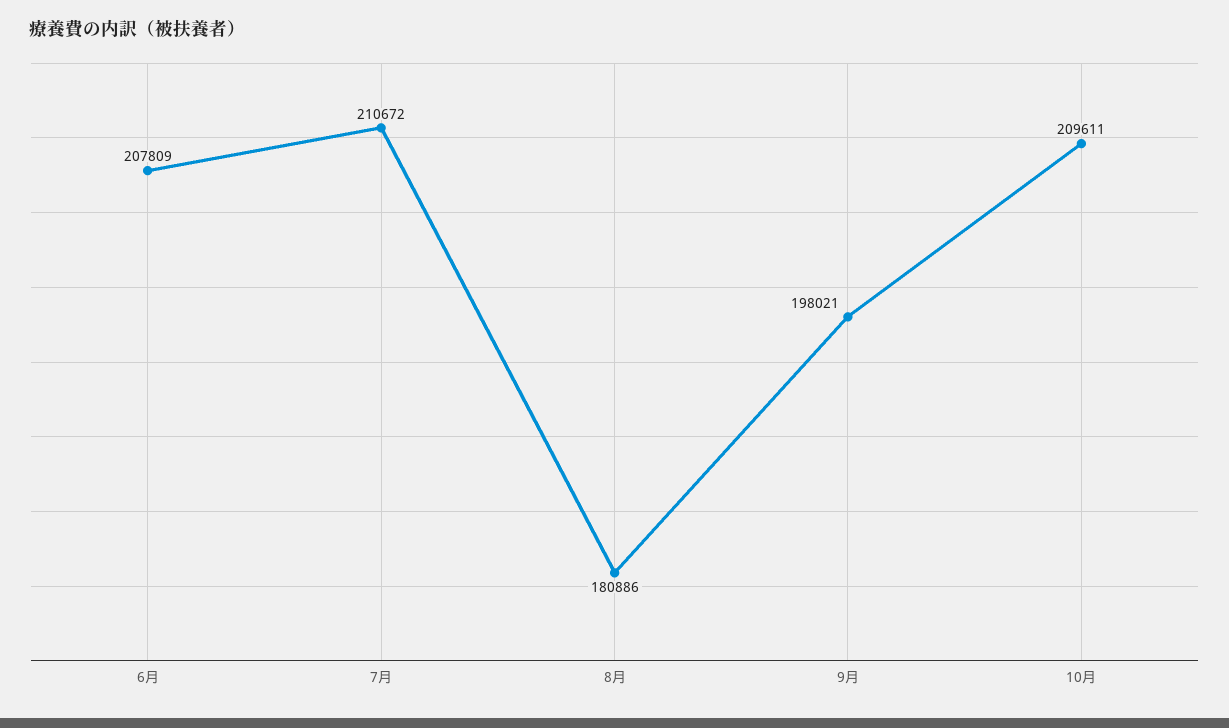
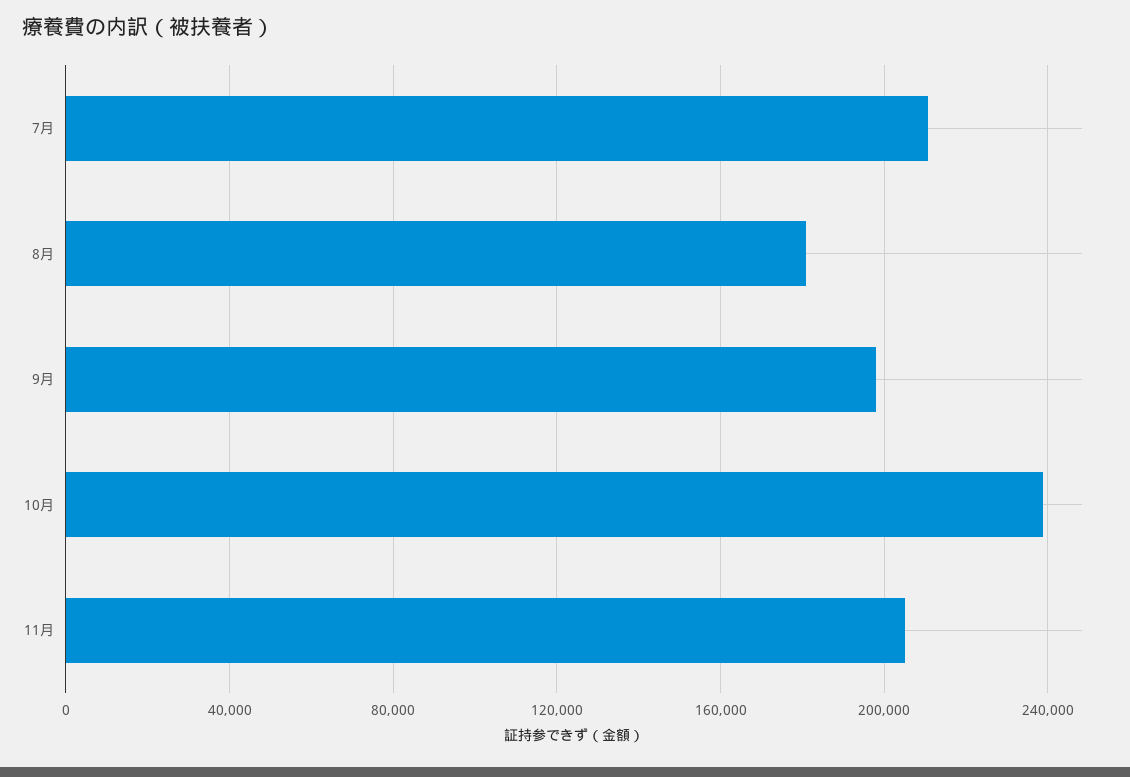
6月: 207809 -> none
10月: 209611 -> 240000
11月: none -> 205000

